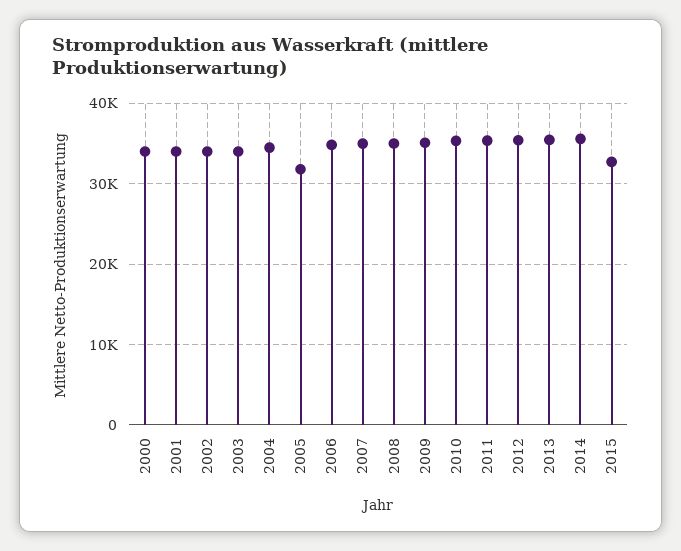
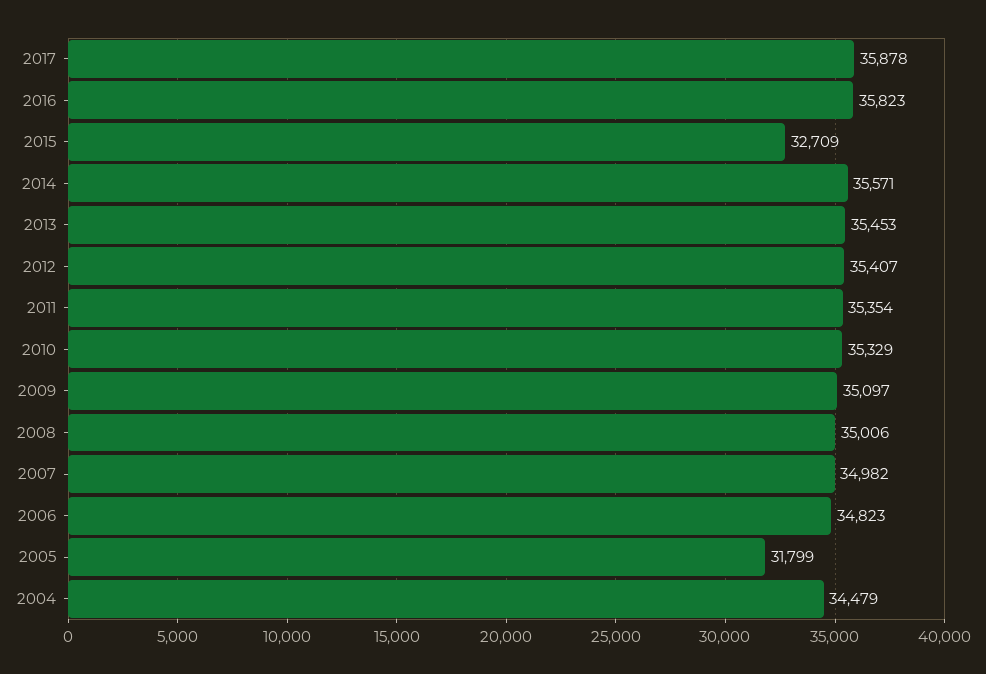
2000: 34000 -> none
2001: 34000 -> none
2002: 34000 -> none
2003: 34000 -> none
2017: none -> 35878
2016: none -> 35823

